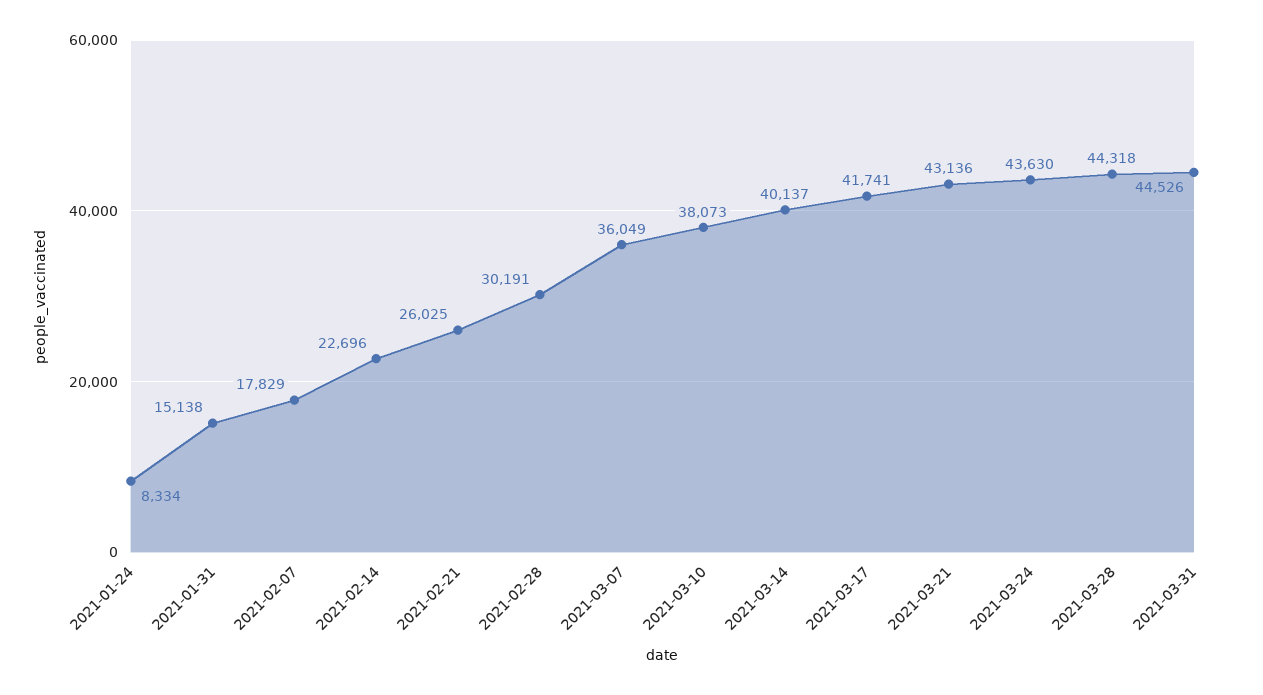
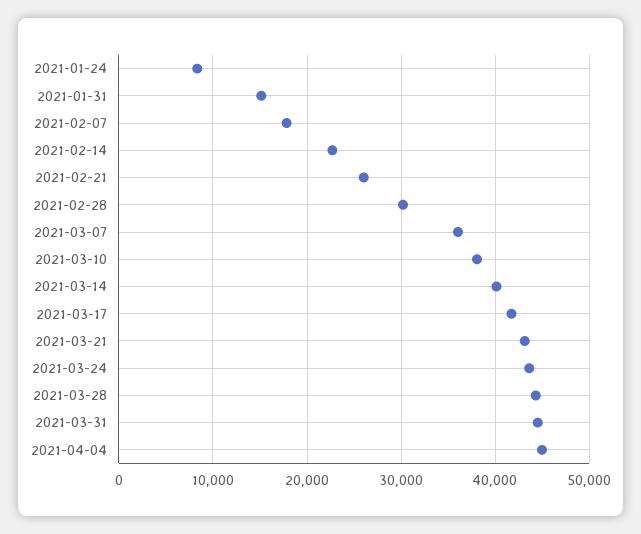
2021-04-04: none -> 45000

